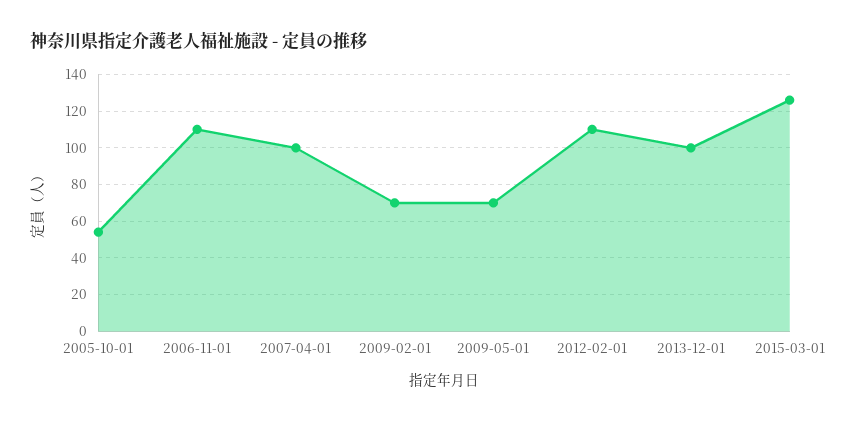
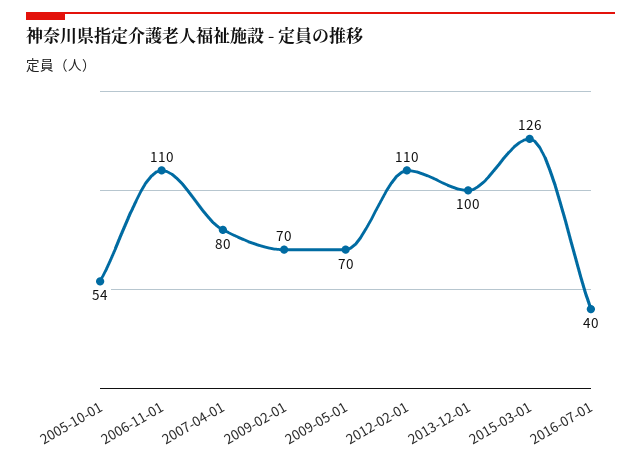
2007-04-01: 100 -> 80
2016-07-01: none -> 40

